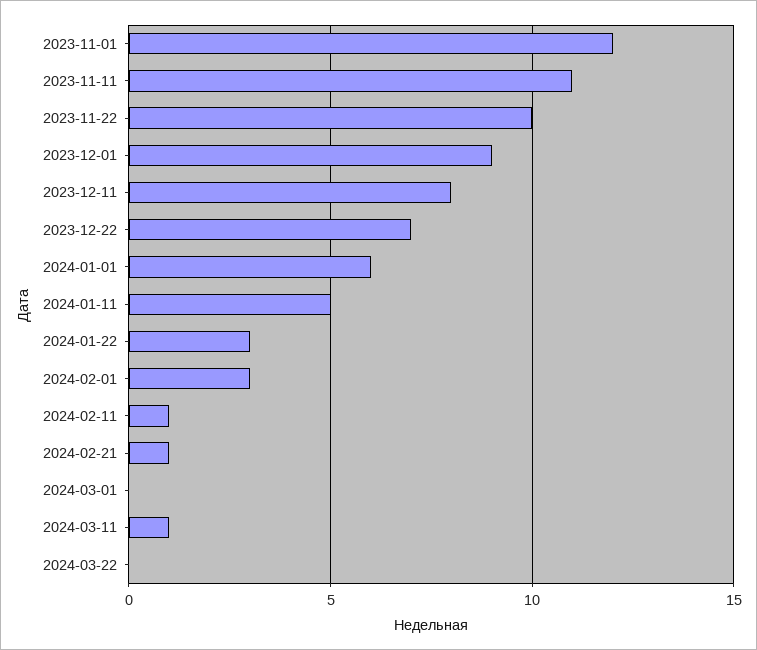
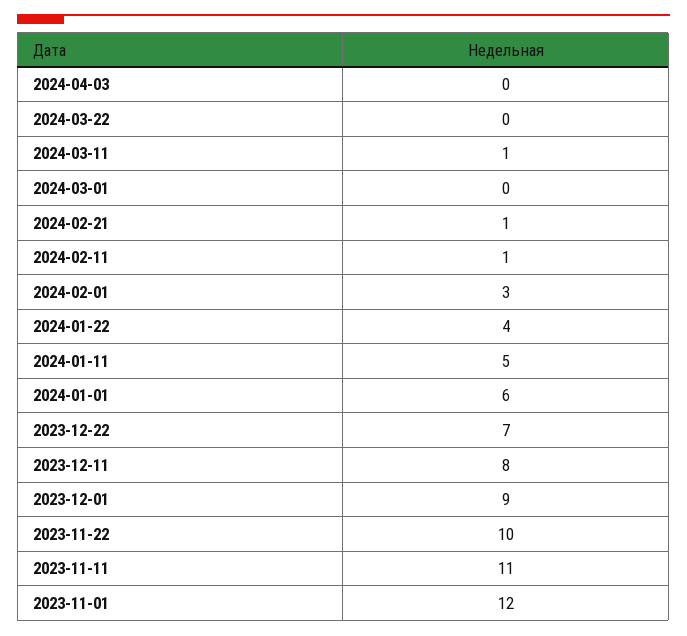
2024-01-22: 3 -> 4
2024-04-03: none -> 0

